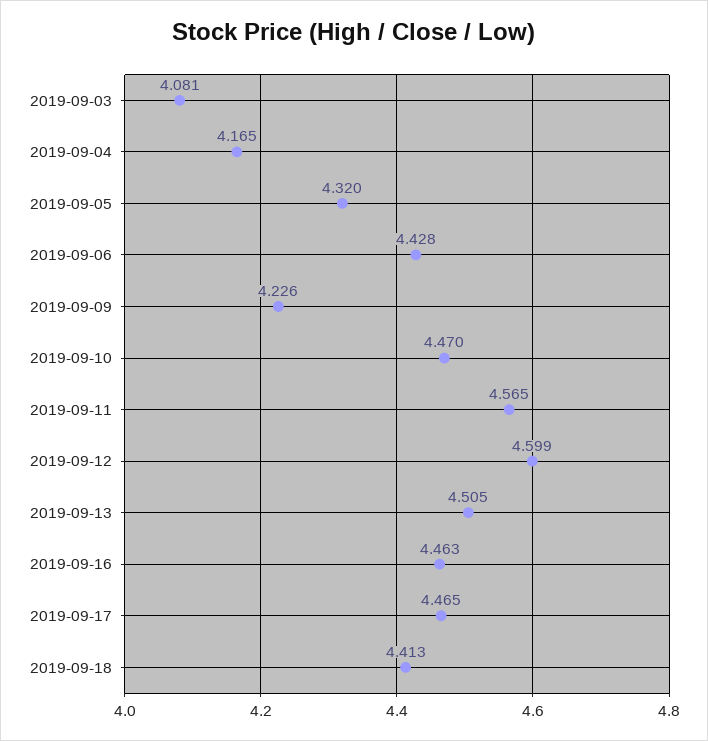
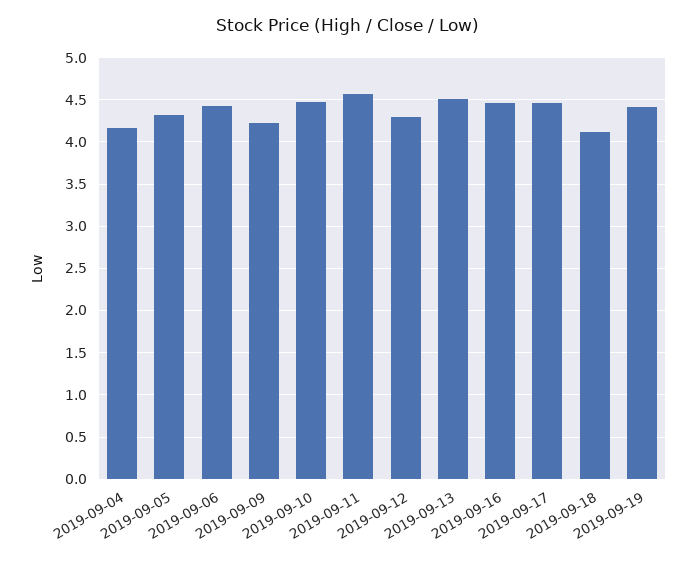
2019-09-03: 4.081 -> none
2019-09-12: 4.599 -> 4.3
2019-09-18: 4.413 -> 4.1
2019-09-19: none -> 4.4

